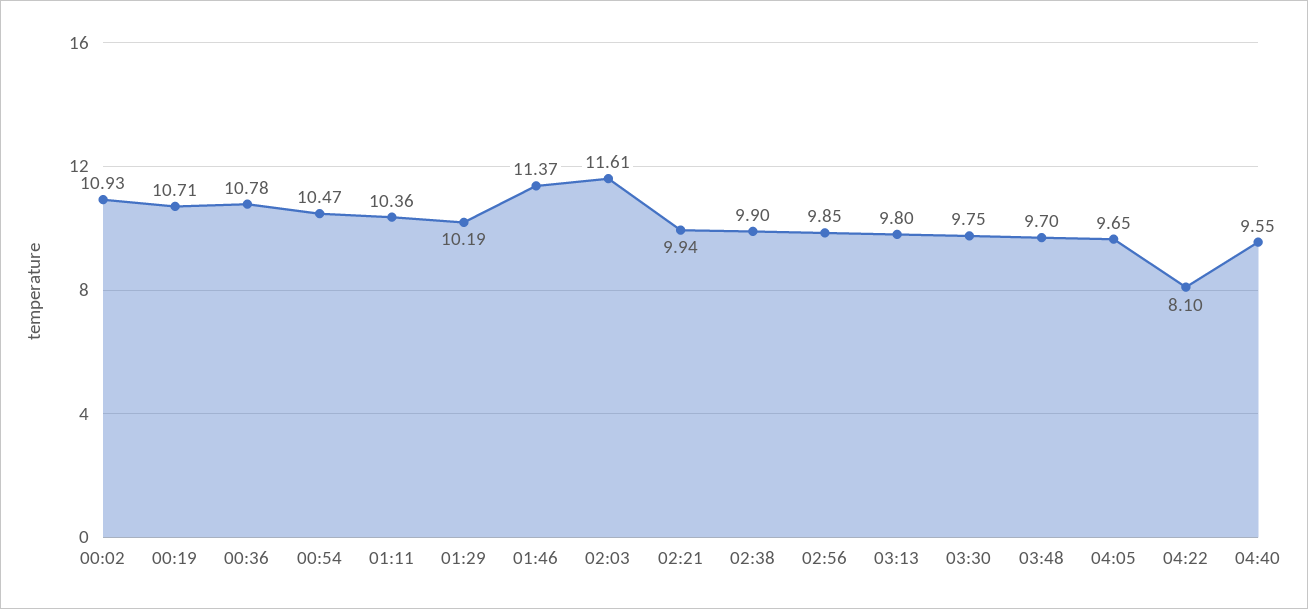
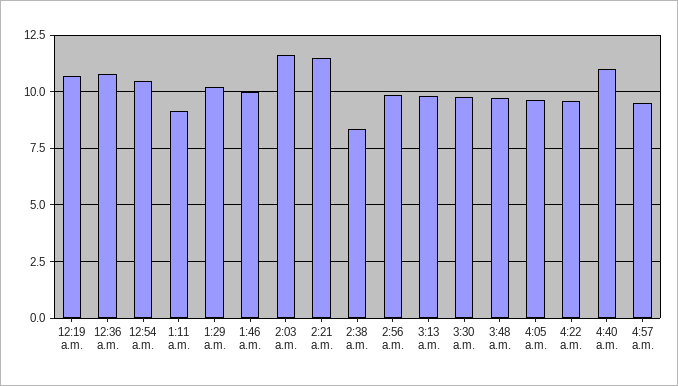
00:02: 10.93 -> none
01:11: 10.36 -> 9
01:46: 11.37 -> 10
02:21: 9.94 -> 11.5
02:38: 9.9 -> 8.5
04:22: 8.1 -> 9.5
04:40: 9.55 -> 11
4:57 a.m.: none -> 9.5

